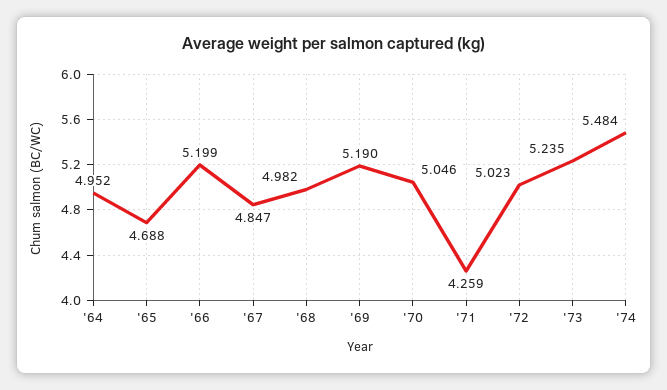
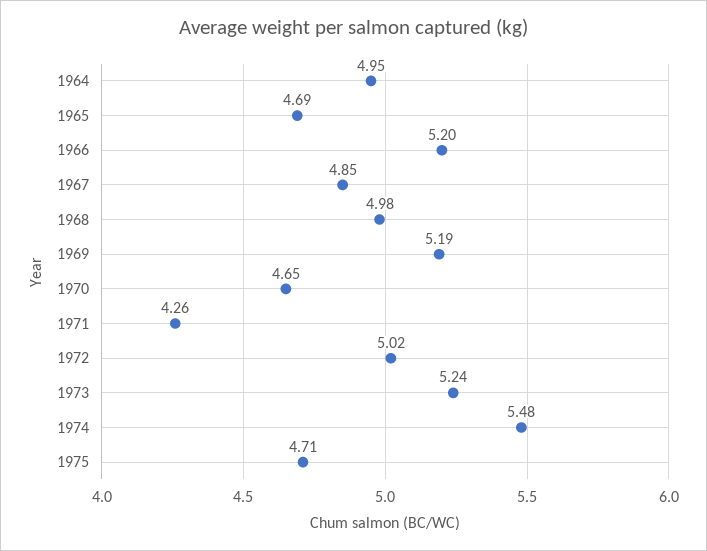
'70: 5.046 -> 4.65
1975: none -> 4.71

